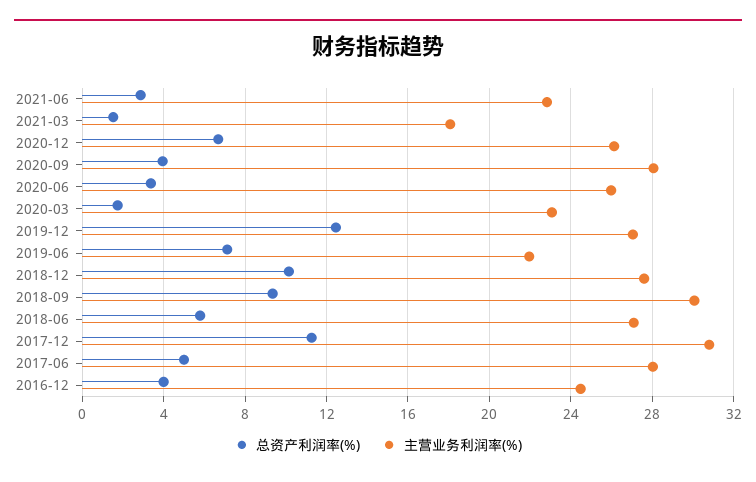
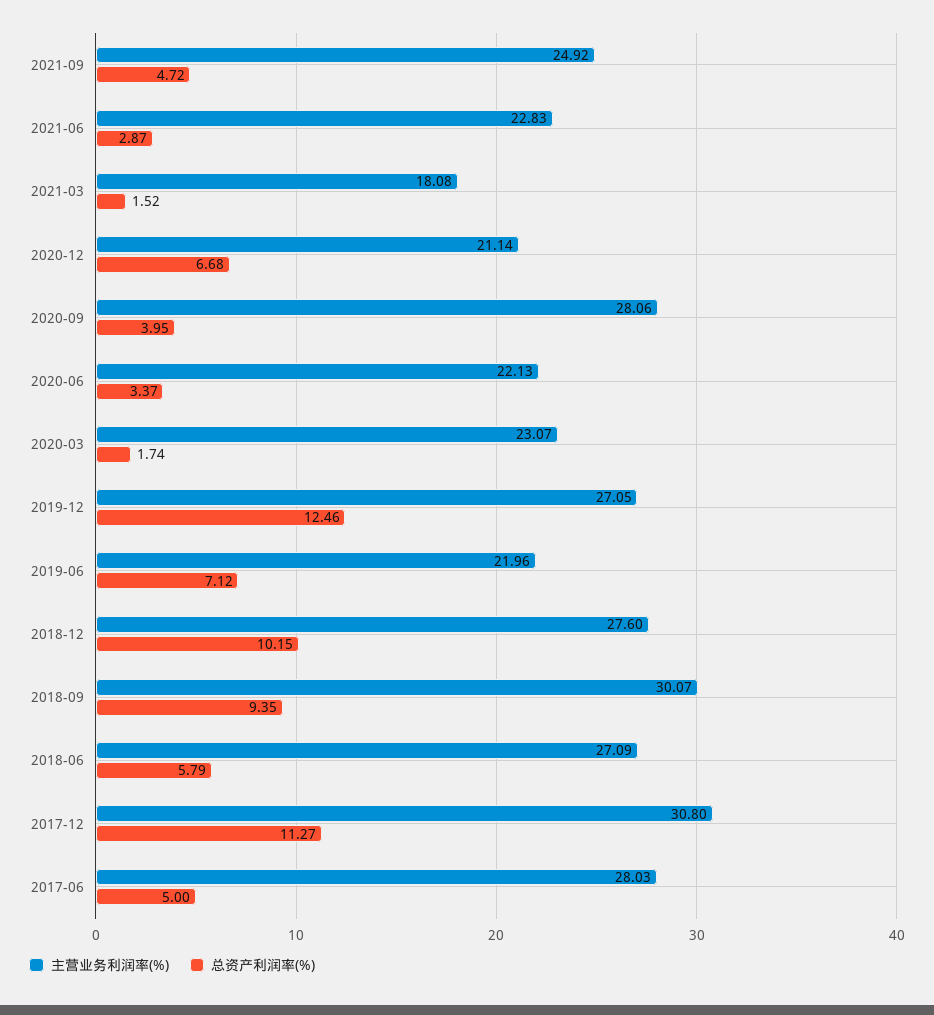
主营业务利润率(%), 2020-12: 26 -> 21.14
主营业务利润率(%), 2020-06: 26 -> 22.13
总资产利润率(%), 2016-12: 4 -> none
主营业务利润率(%), 2016-12: 24.5 -> none
主营业务利润率(%), 2021-09: none -> 24.92
总资产利润率(%), 2021-09: none -> 4.72

